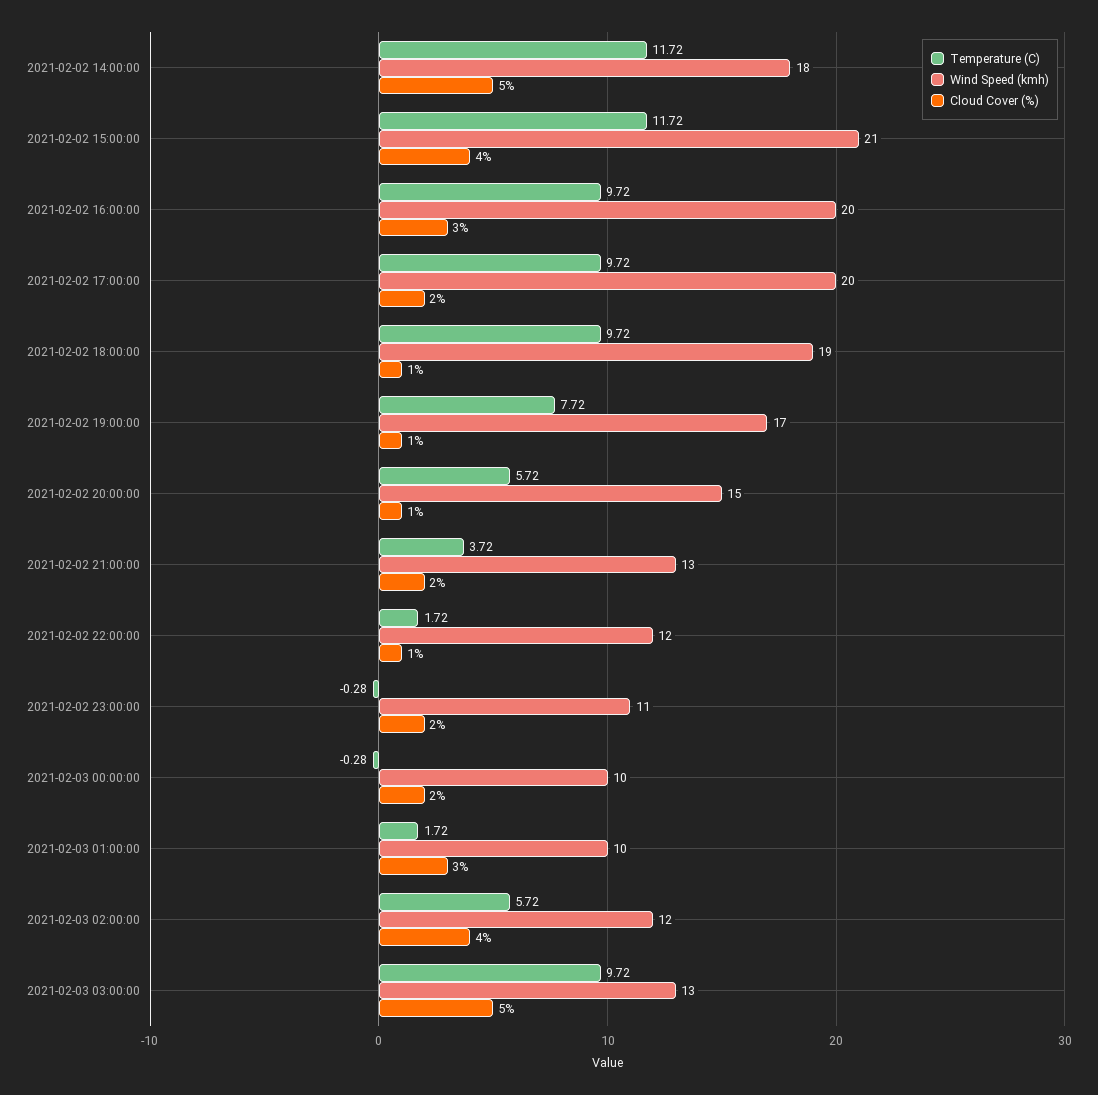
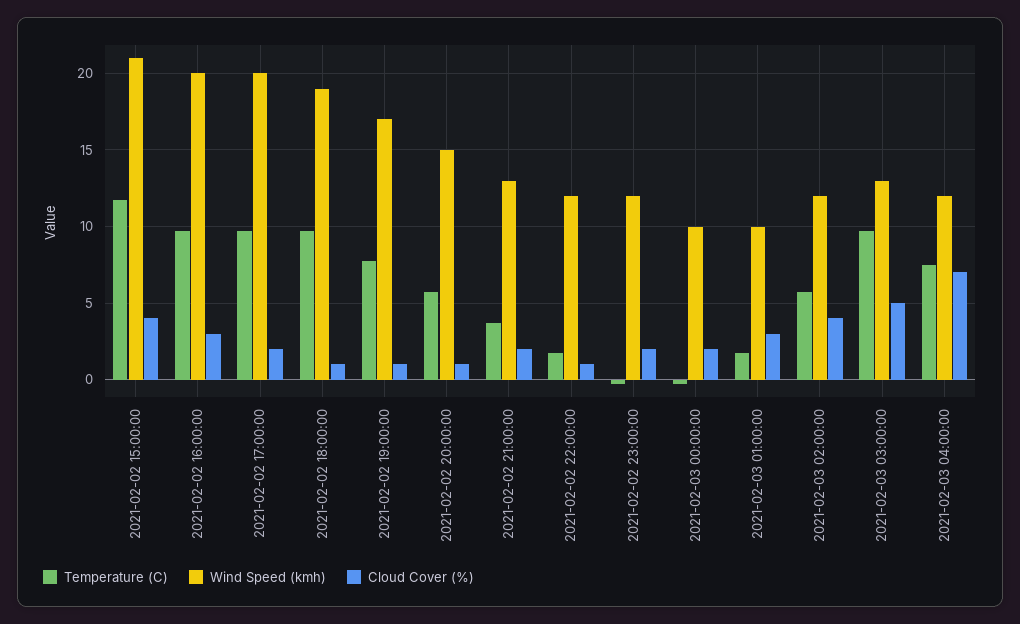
Temperature (C), 2021-02-02 14:00:00: 11.72 -> none
Wind Speed (kmh), 2021-02-02 14:00:00: 18 -> none
Cloud Cover (%), 2021-02-02 14:00:00: 5 -> none
Wind Speed (kmh), 2021-02-02 23:00:00: 11 -> 12
Temperature (C), 2021-02-03 04:00:00: none -> 7.5
Wind Speed (kmh), 2021-02-03 04:00:00: none -> 12
Cloud Cover (%), 2021-02-03 04:00:00: none -> 7

